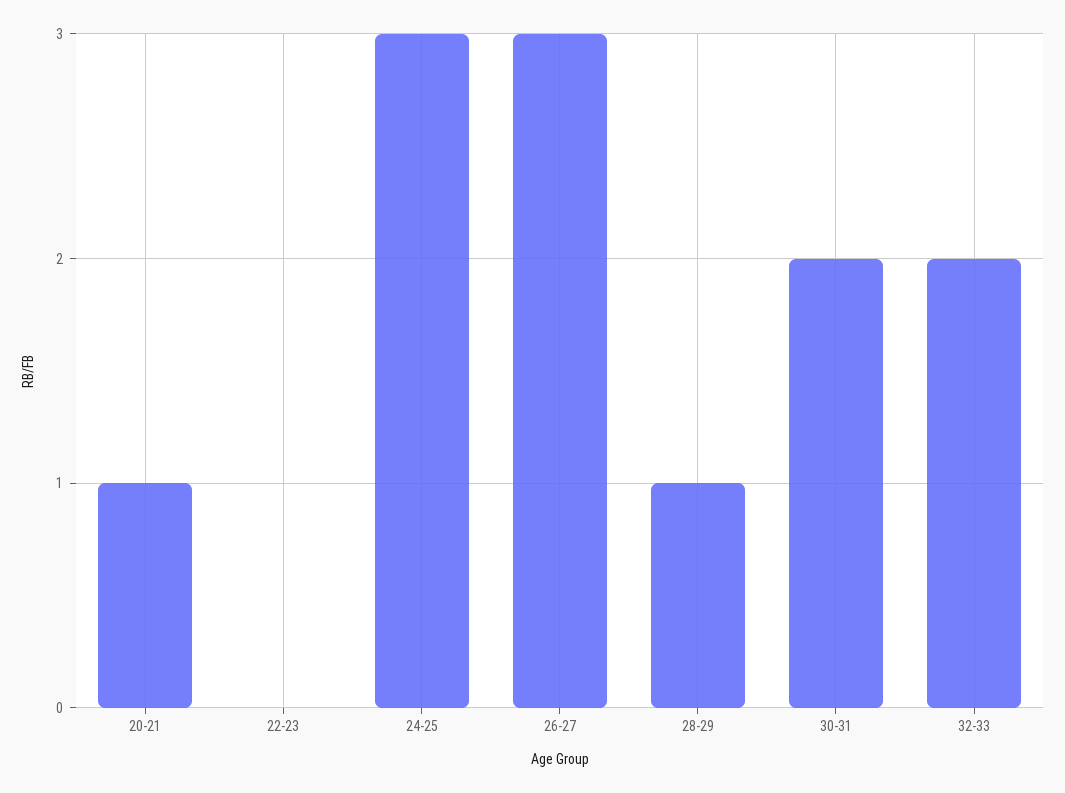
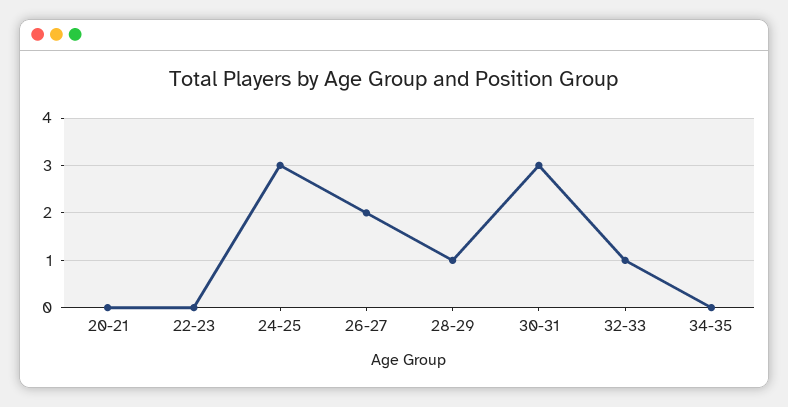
20-21: 1 -> 0
26-27: 3 -> 2
30-31: 2 -> 3
32-33: 2 -> 1
34-35: none -> 0

